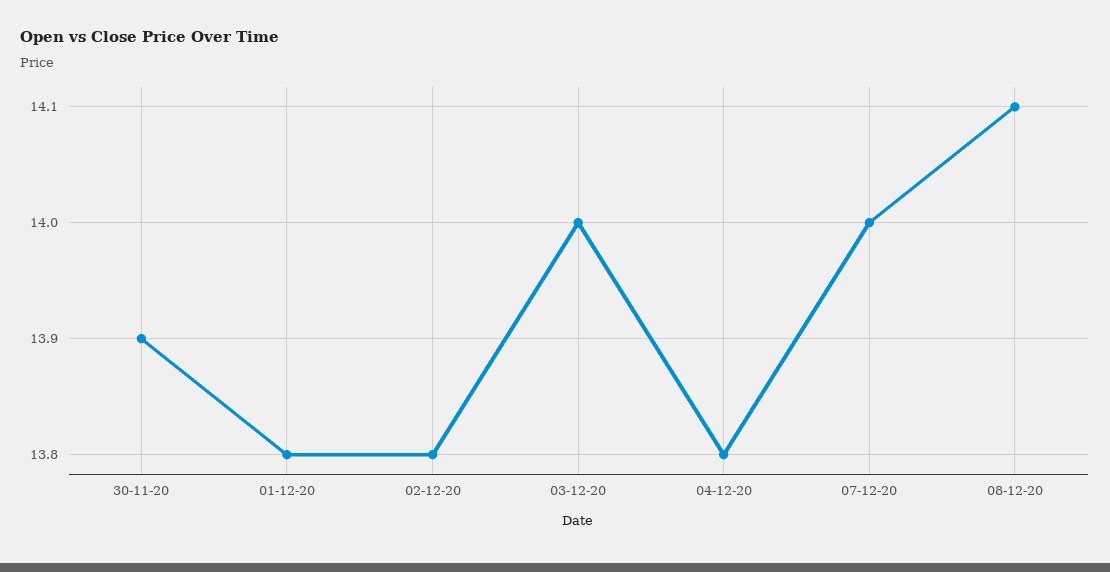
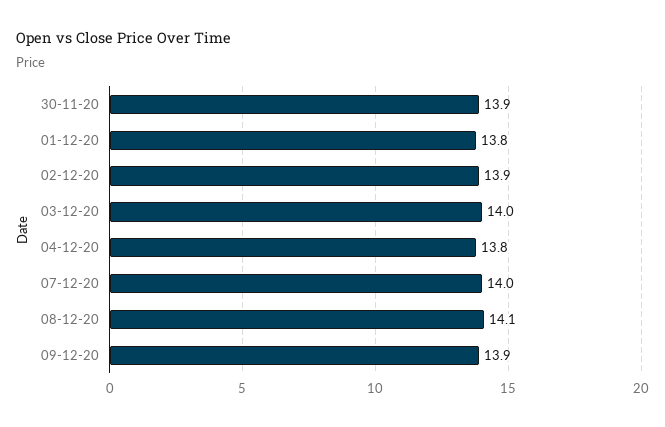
02-12-20: 13.8 -> 13.9
09-12-20: none -> 13.9

